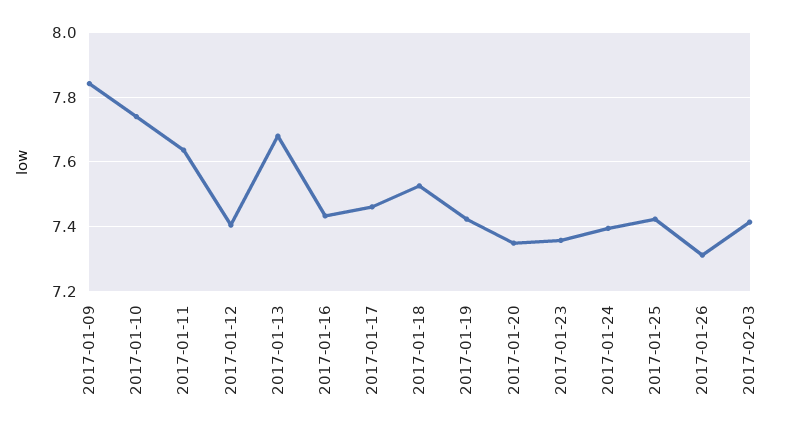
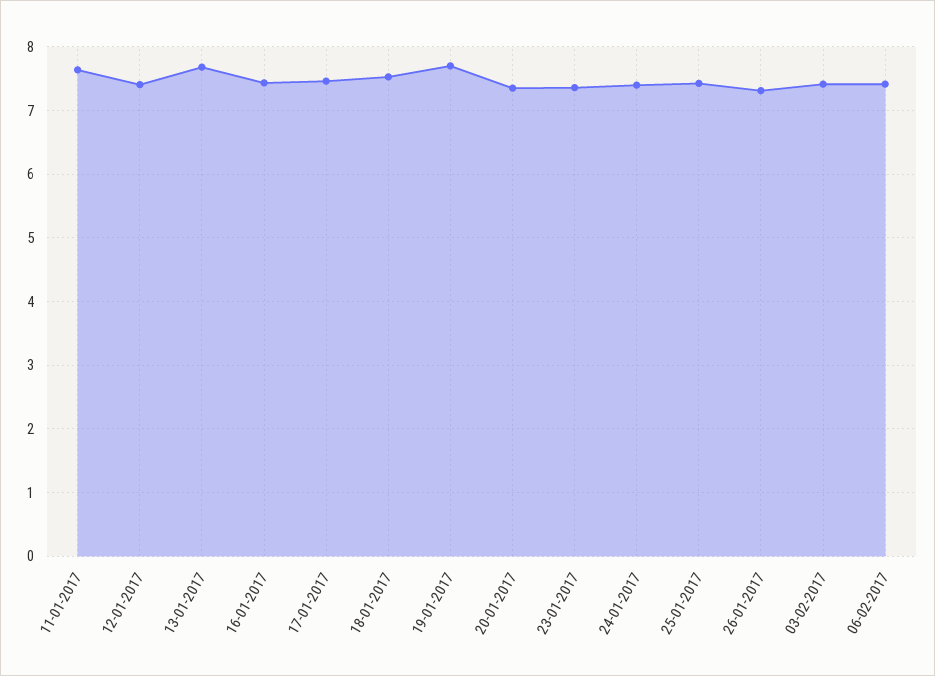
2017-01-09: 7.84 -> none
2017-01-10: 7.74 -> none
2017-01-19: 7.42 -> 7.7
06-02-2017: none -> 7.4

